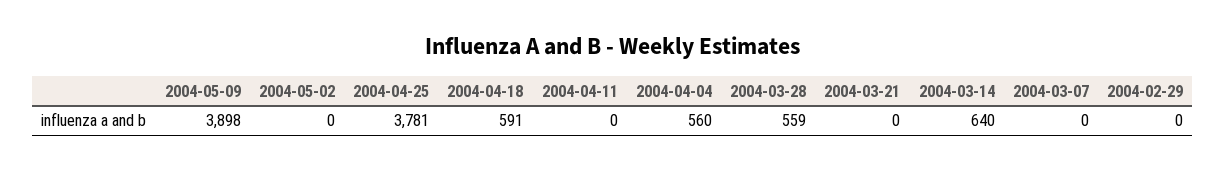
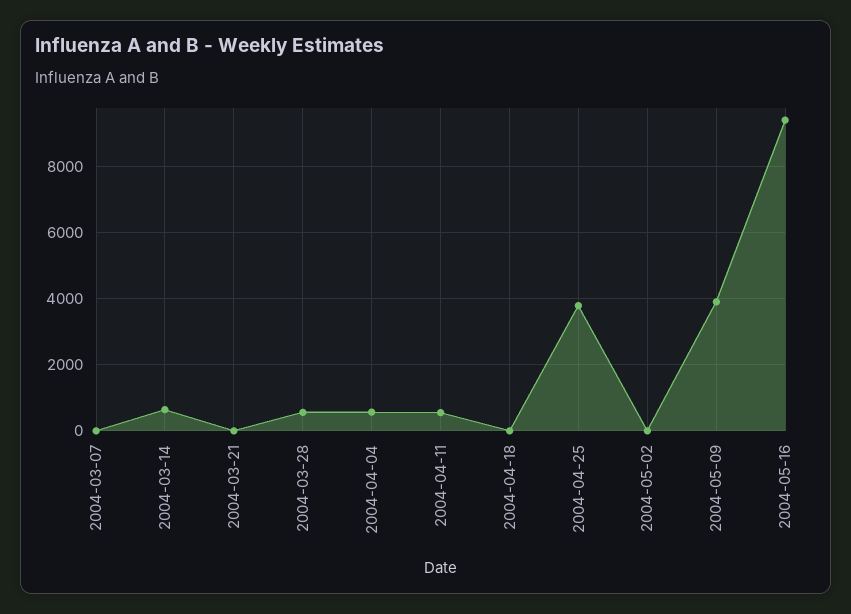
2004-04-18: 591 -> 0
2004-04-11: 0 -> 600
2004-02-29: 0 -> none
2004-05-16: none -> 9400

